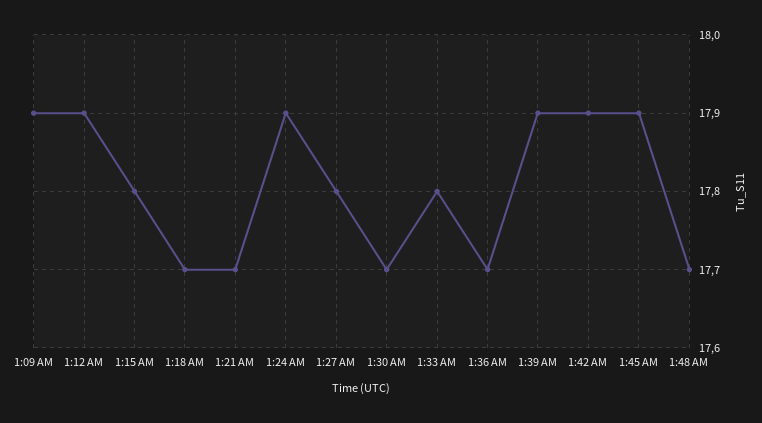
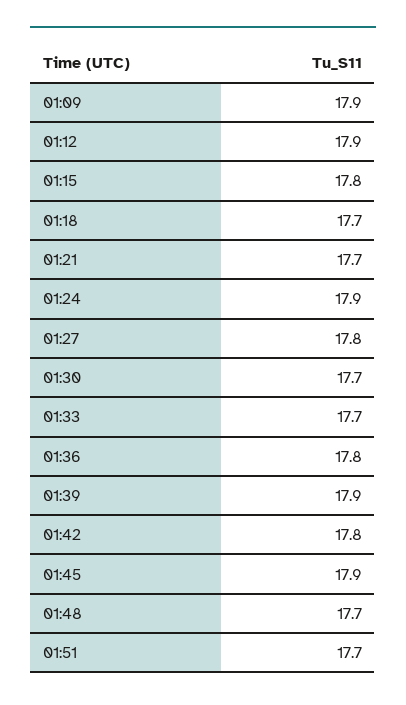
1:33 AM: 17.8 -> 17.7
1:36 AM: 17.7 -> 17.8
1:42 AM: 17.9 -> 17.8
01:51: none -> 17.7

